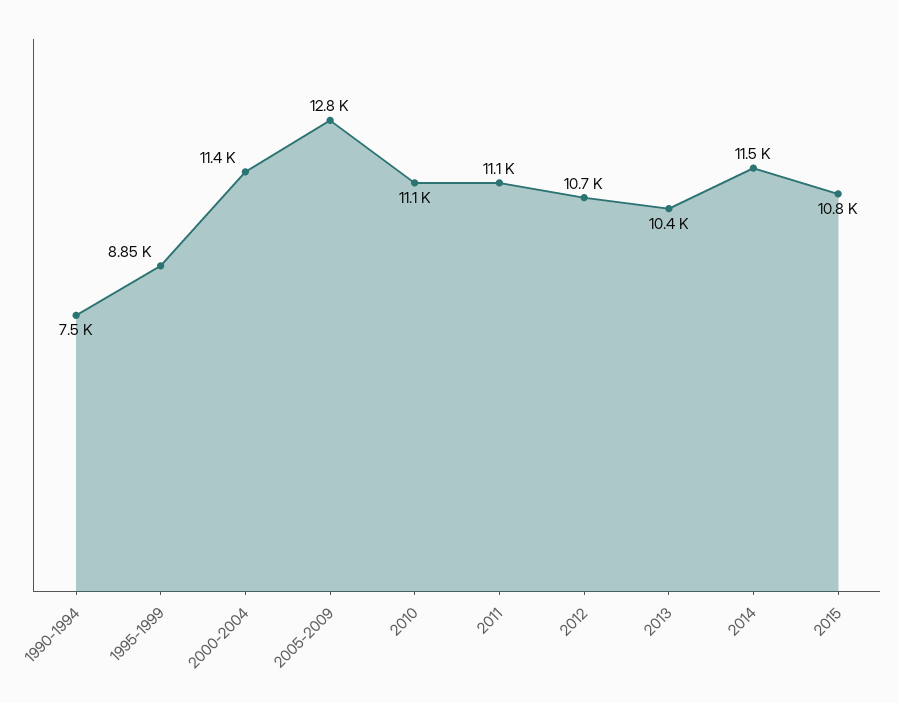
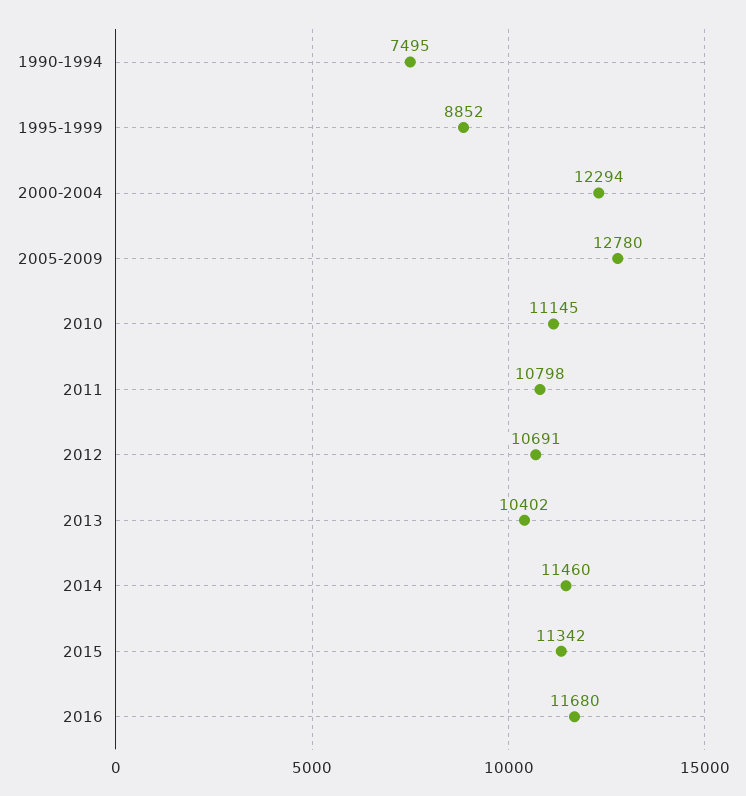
2000-2004: 11400 -> 12294
2011: 11100 -> 10798
2015: 10800 -> 11342
2016: none -> 11680

